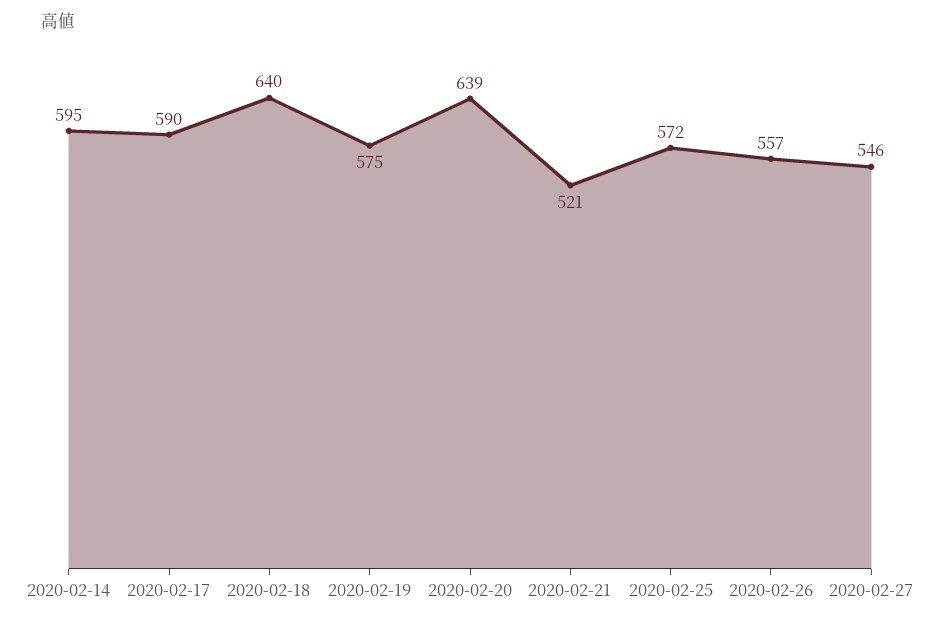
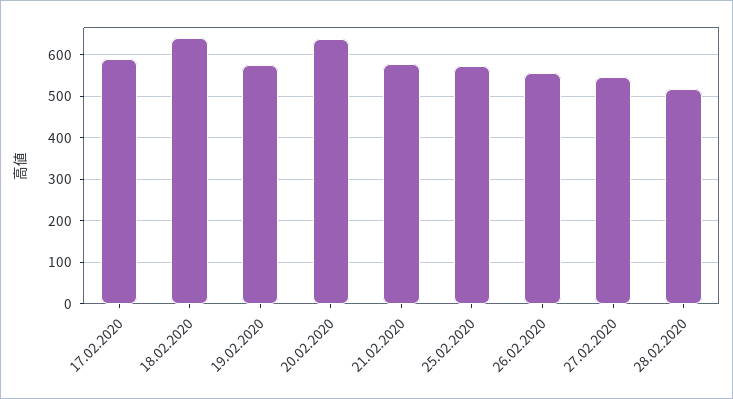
2020-02-14: 595 -> none
2020-02-21: 521 -> 580
28.02.2020: none -> 520

